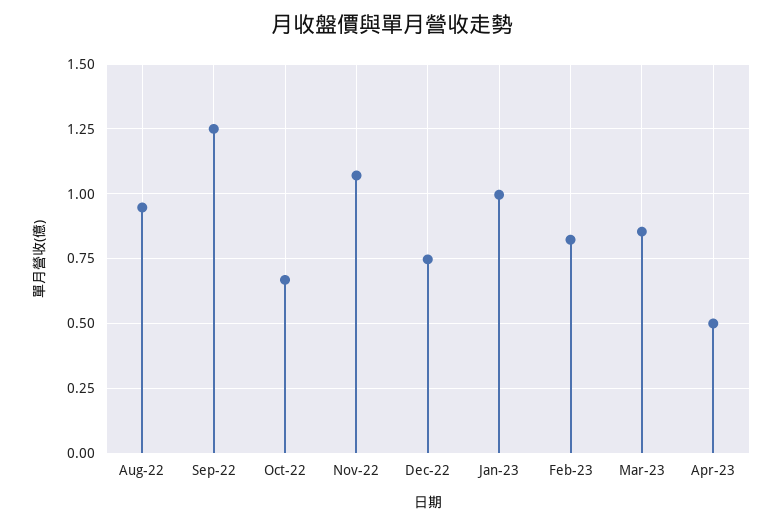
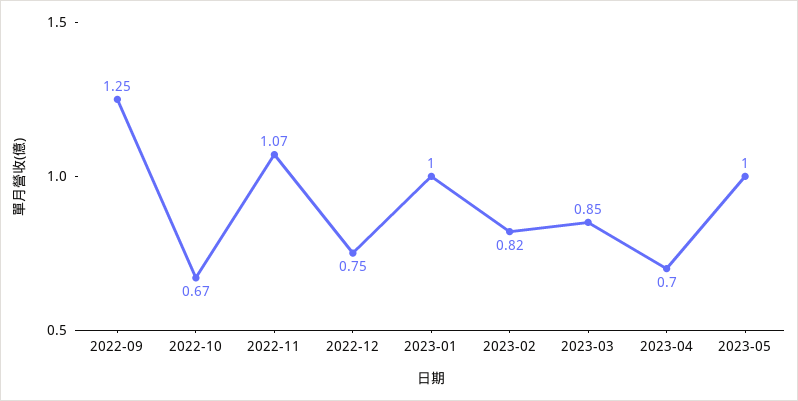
Aug-22: 0.95 -> none
Apr-23: 0.5 -> 0.7
2023-05: none -> 1

